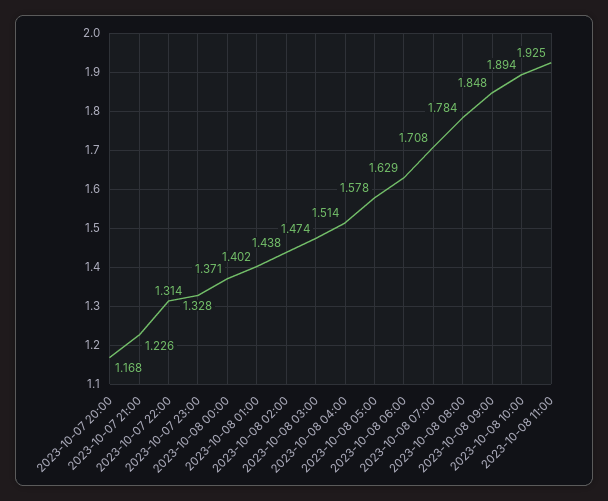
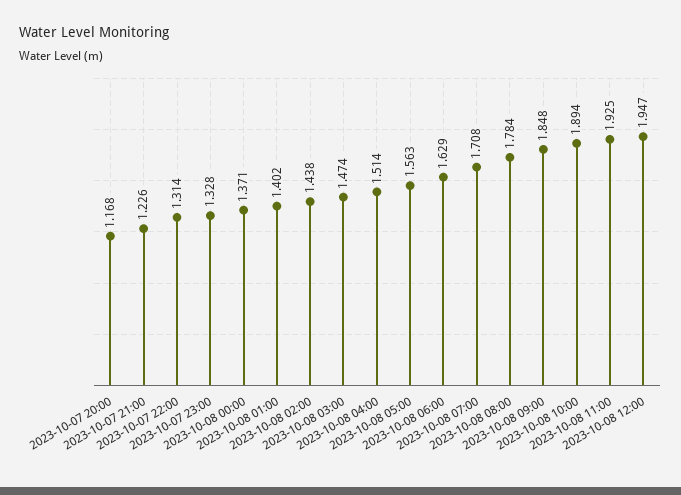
2023-10-08 05:00: 1.578 -> 1.563
2023-10-08 12:00: none -> 1.947

